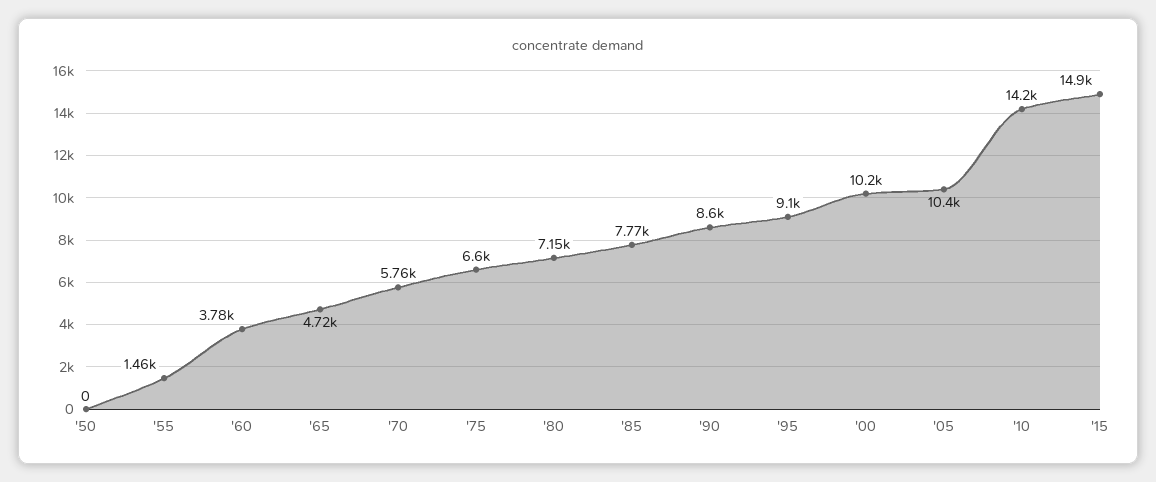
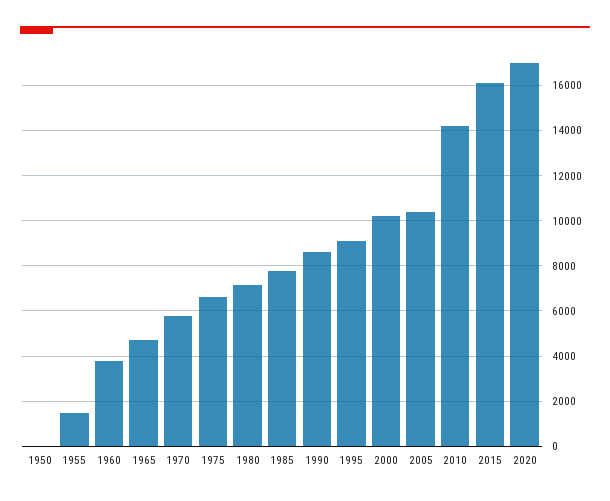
'15: 14900 -> 16000
2020: none -> 17000

